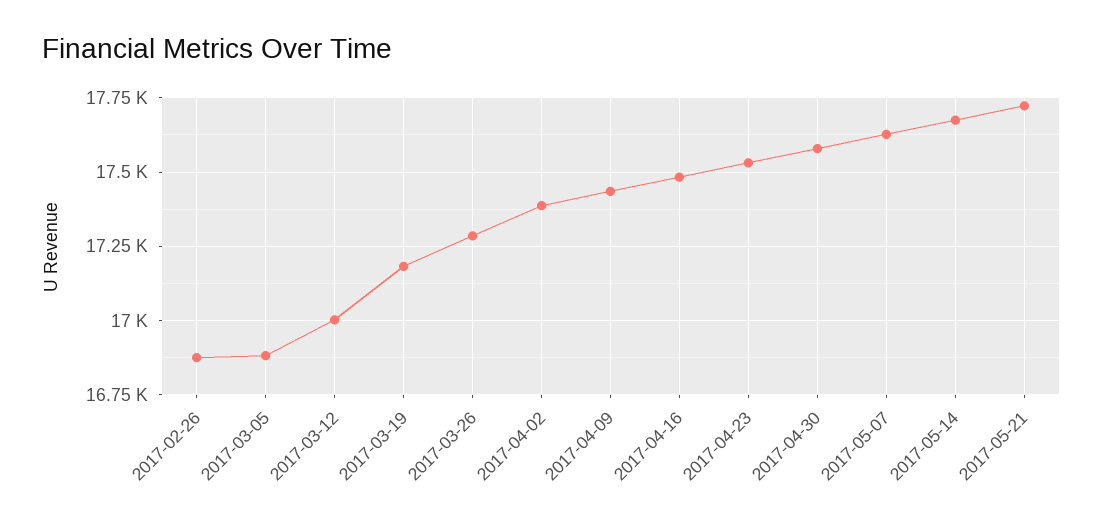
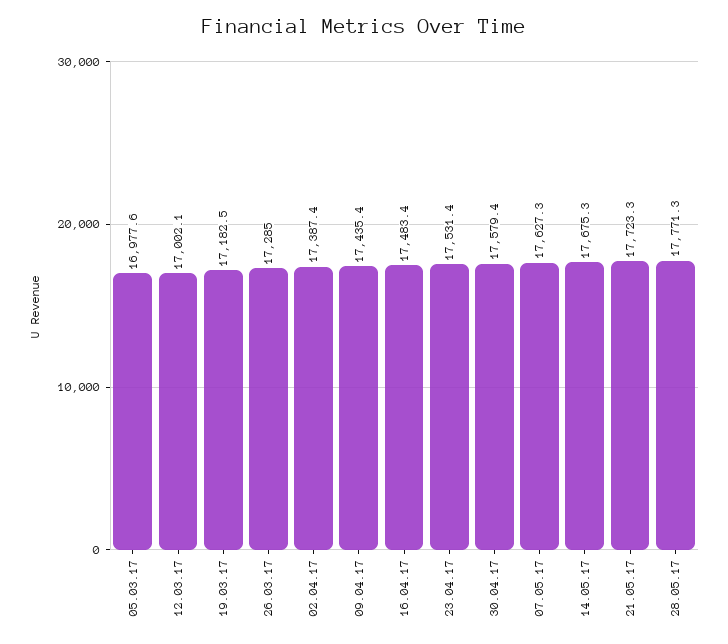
2017-02-26: 16875 -> none
2017-03-05: 16875 -> 16977.6
28.05.17: none -> 17771.3

